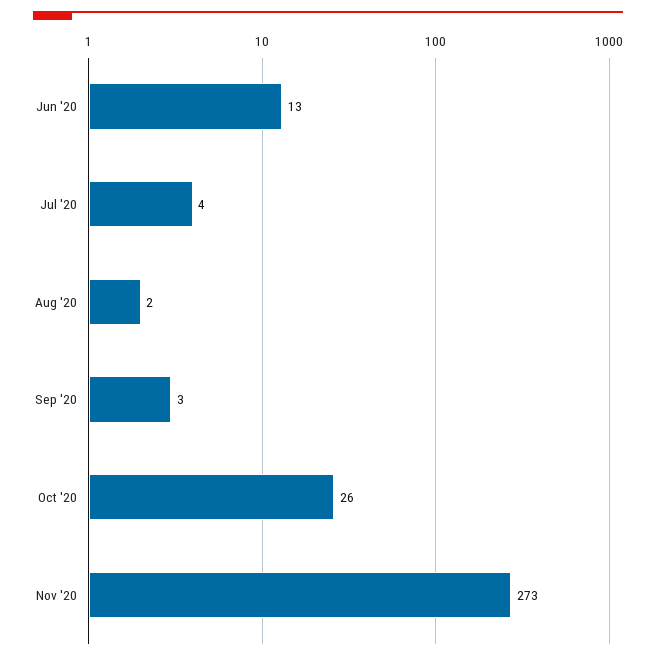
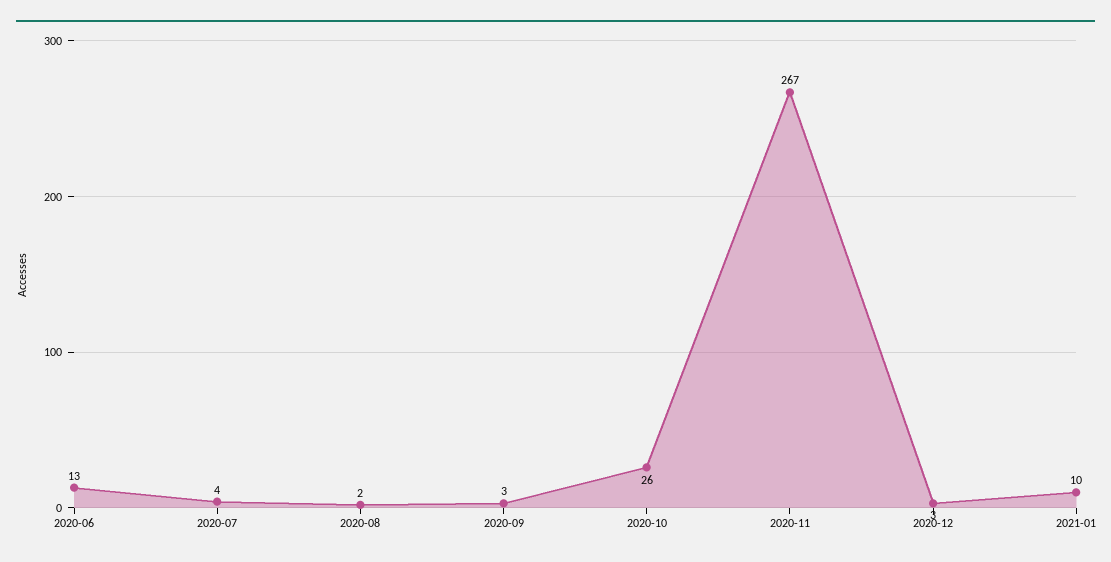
Nov '20: 273 -> 267
2020-12: none -> 3
2021-01: none -> 10

